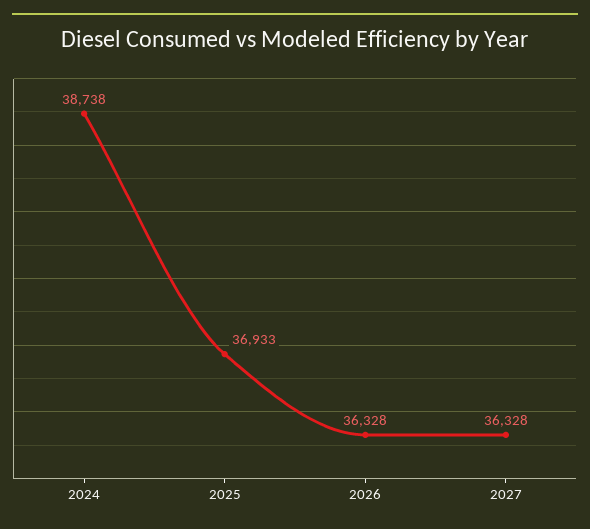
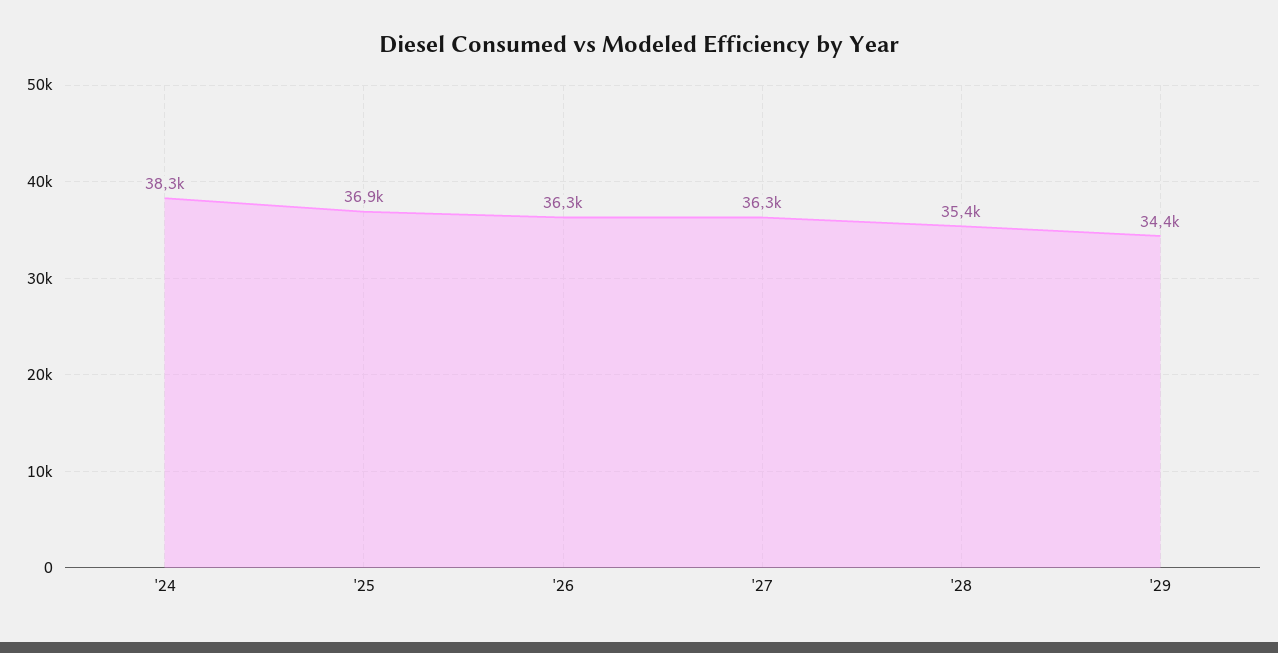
2024: 38738 -> 38300
'28: none -> 35400
'29: none -> 34400

